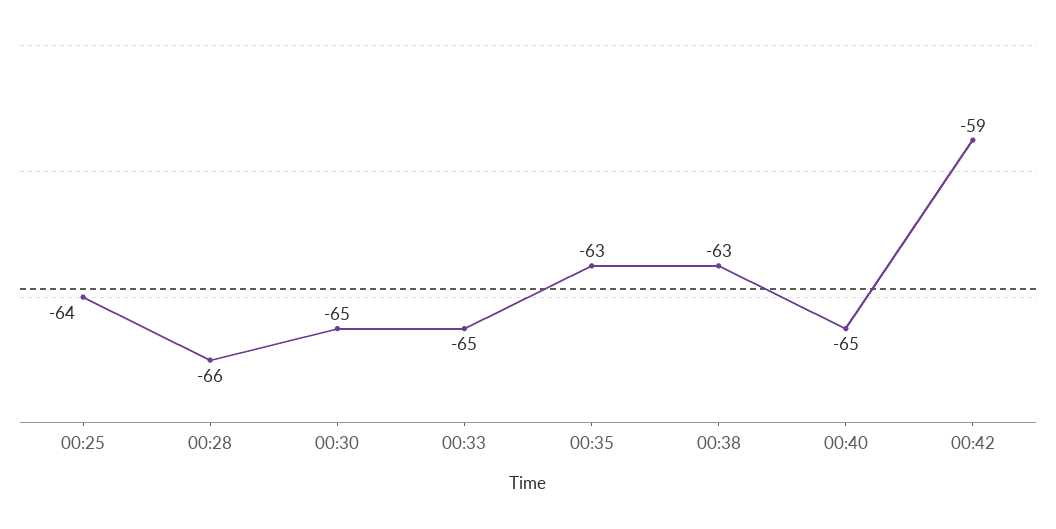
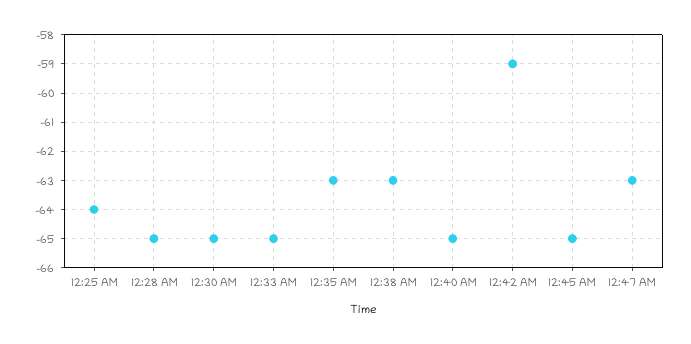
00:28: -66 -> -65
12:45 AM: none -> -65
12:47 AM: none -> -63

